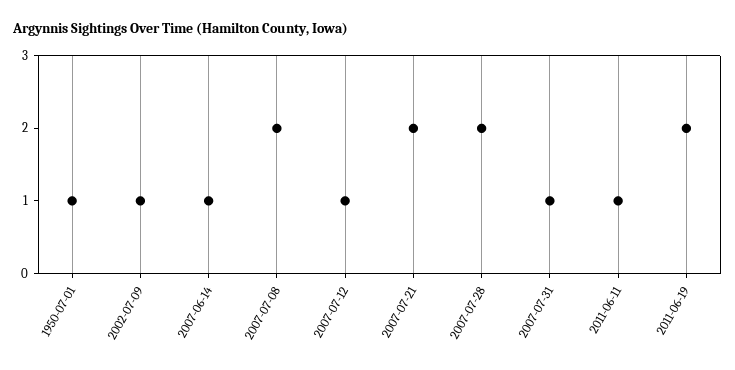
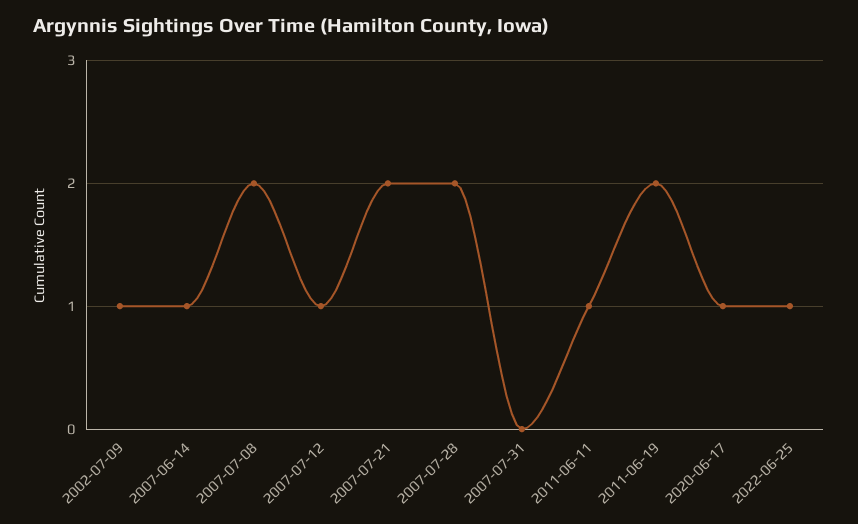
1950-07-01: 1 -> none
2007-07-31: 1 -> 0
2020-06-17: none -> 1
2022-06-25: none -> 1

